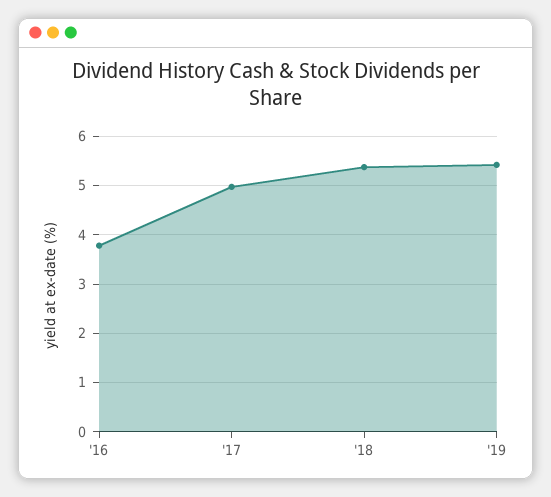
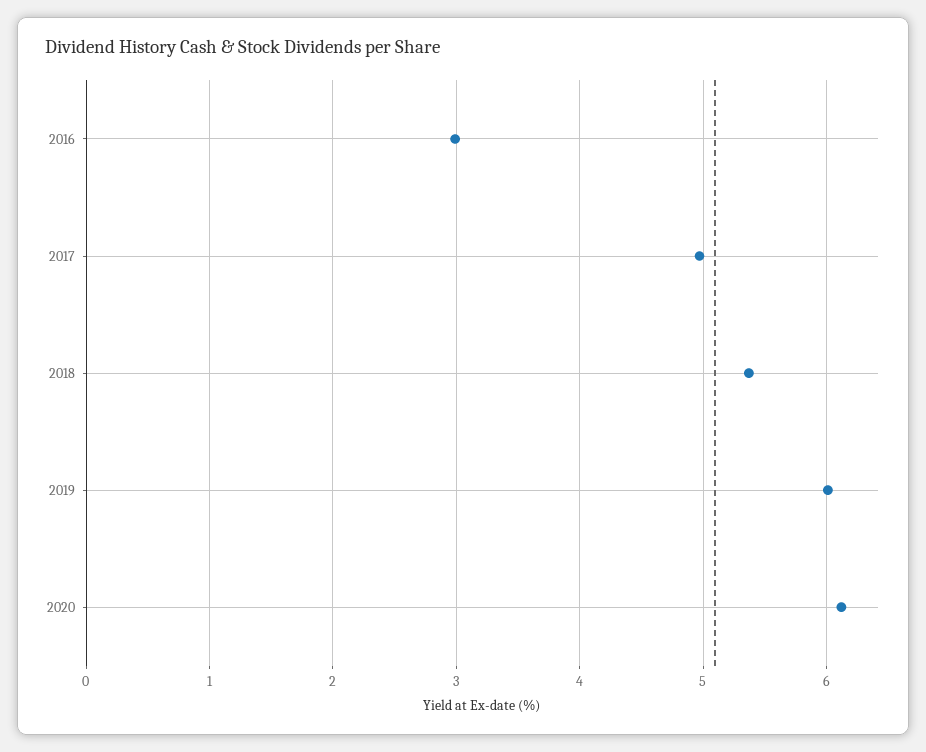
'16: 3.8 -> 3
'19: 5.4 -> 6
2020: none -> 6.1

